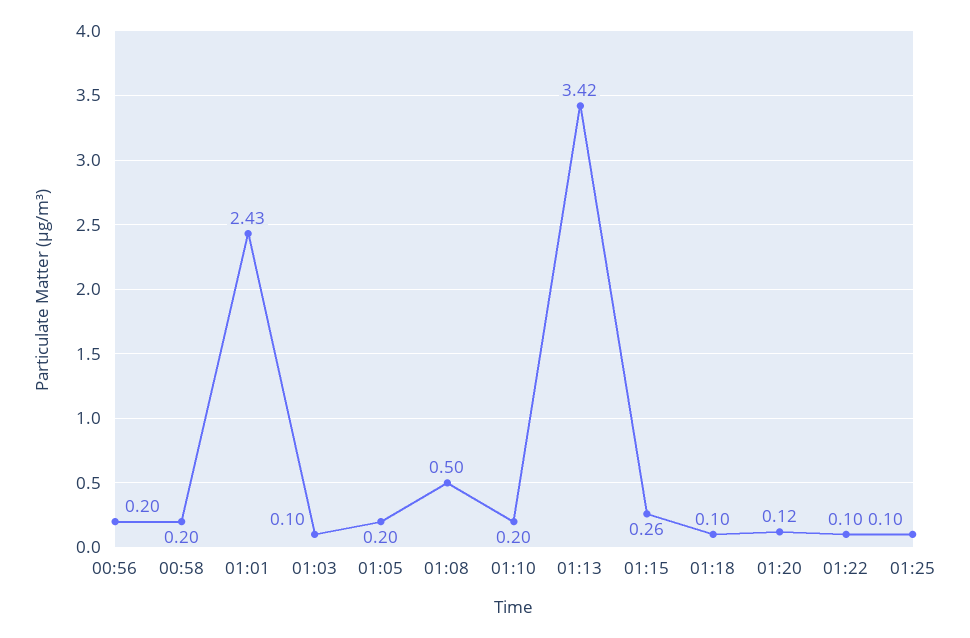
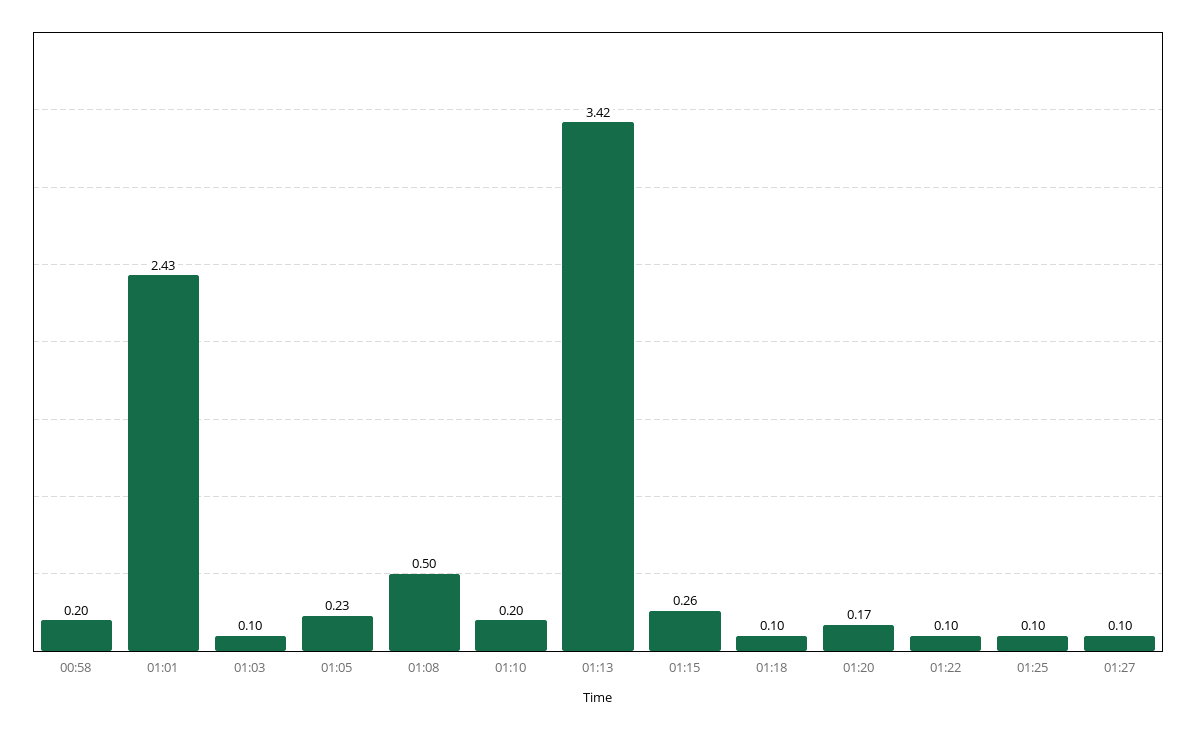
00:56: 0.2 -> none
01:05: 0.2 -> 0.23
01:20: 0.12 -> 0.17
01:27: none -> 0.1

